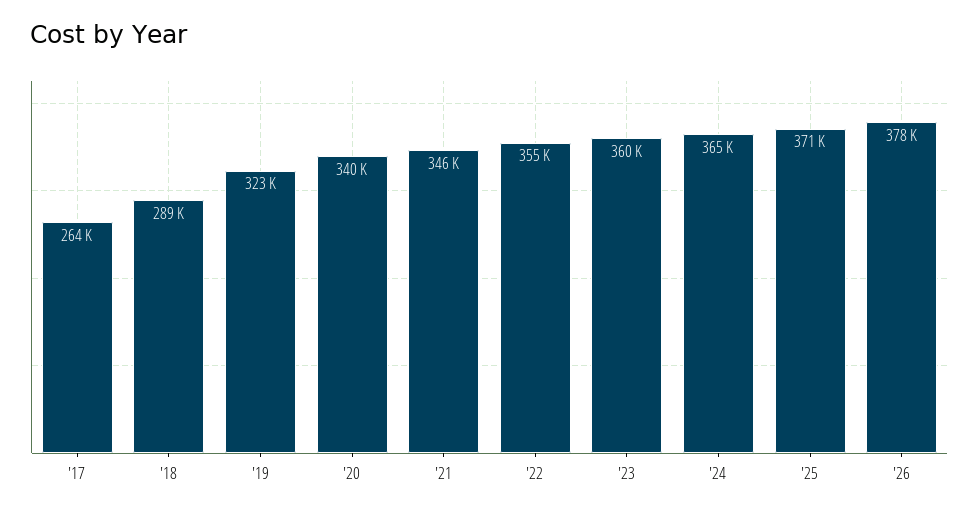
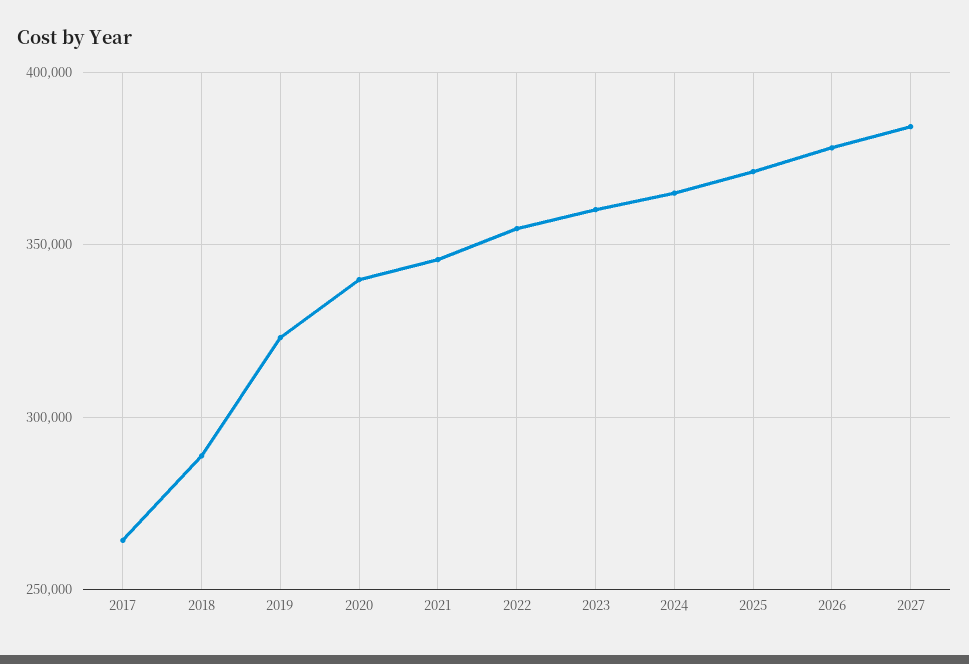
2027: none -> 385000

